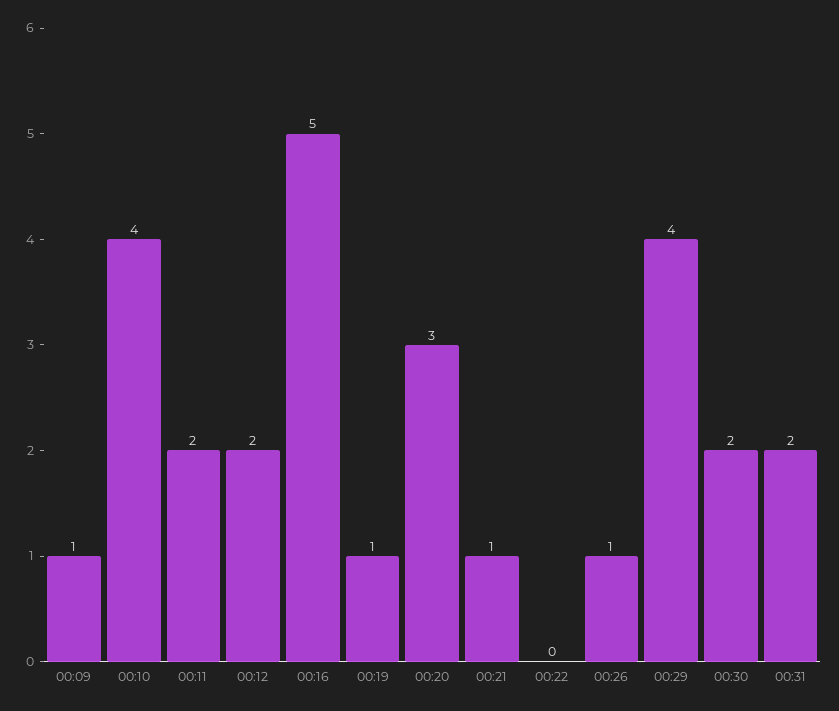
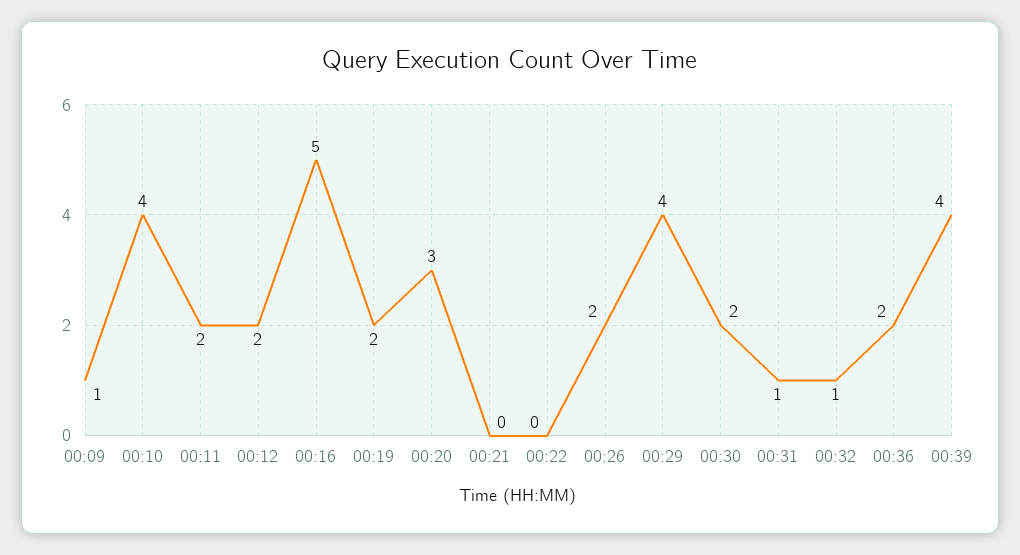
00:19: 1 -> 2
00:21: 1 -> 0
00:26: 1 -> 2
00:31: 2 -> 1
00:32: none -> 1
00:36: none -> 2
00:39: none -> 4

